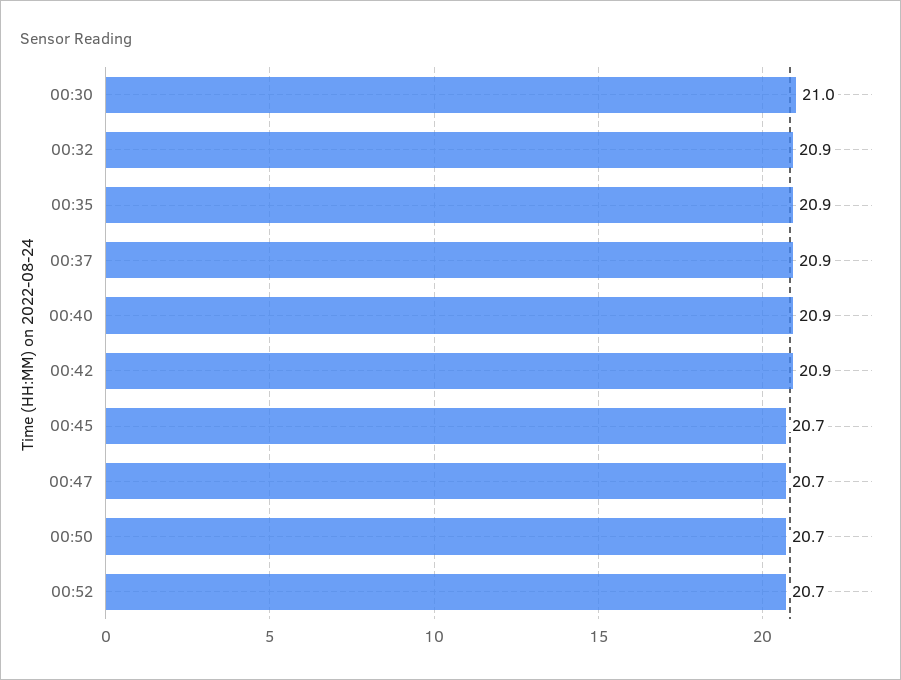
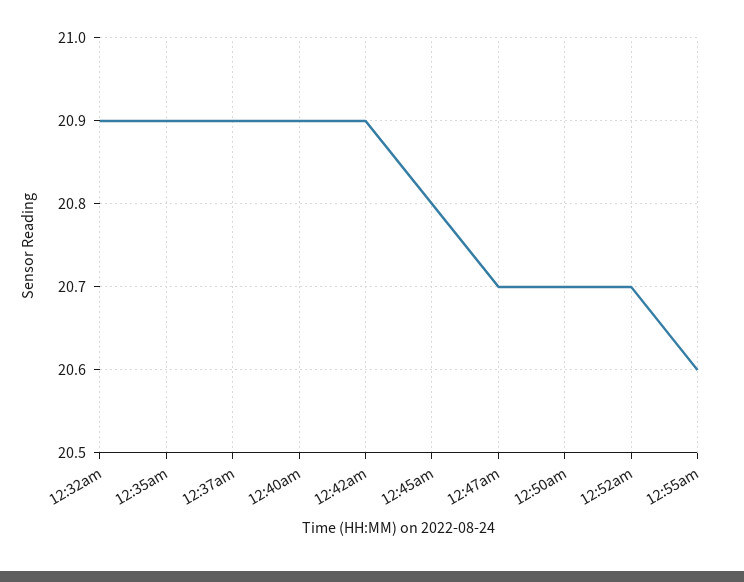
00:30: 21 -> none
00:45: 20.7 -> 20.8
12:55am: none -> 20.6

